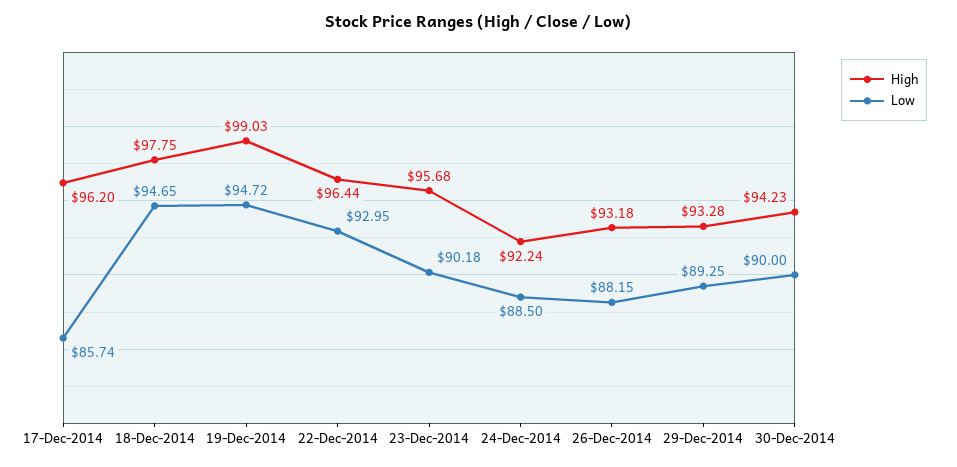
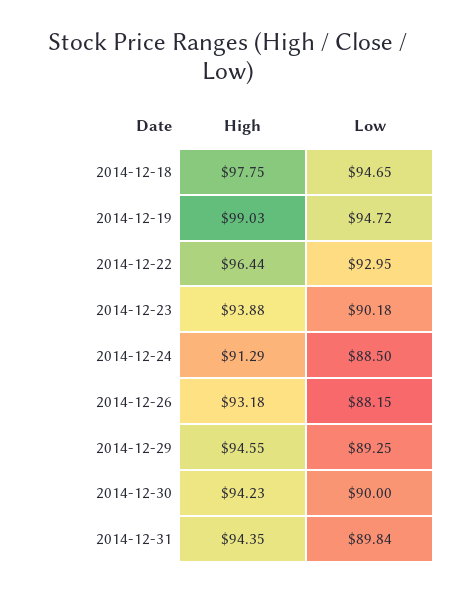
High, 17-Dec-2014: 96.2 -> none
Low, 17-Dec-2014: 85.74 -> none
High, 23-Dec-2014: 95.68 -> 93.88
High, 24-Dec-2014: 92.24 -> 91.29
High, 29-Dec-2014: 93.28 -> 94.55
High, 2014-12-31: none -> 94.35
Low, 2014-12-31: none -> 89.84

